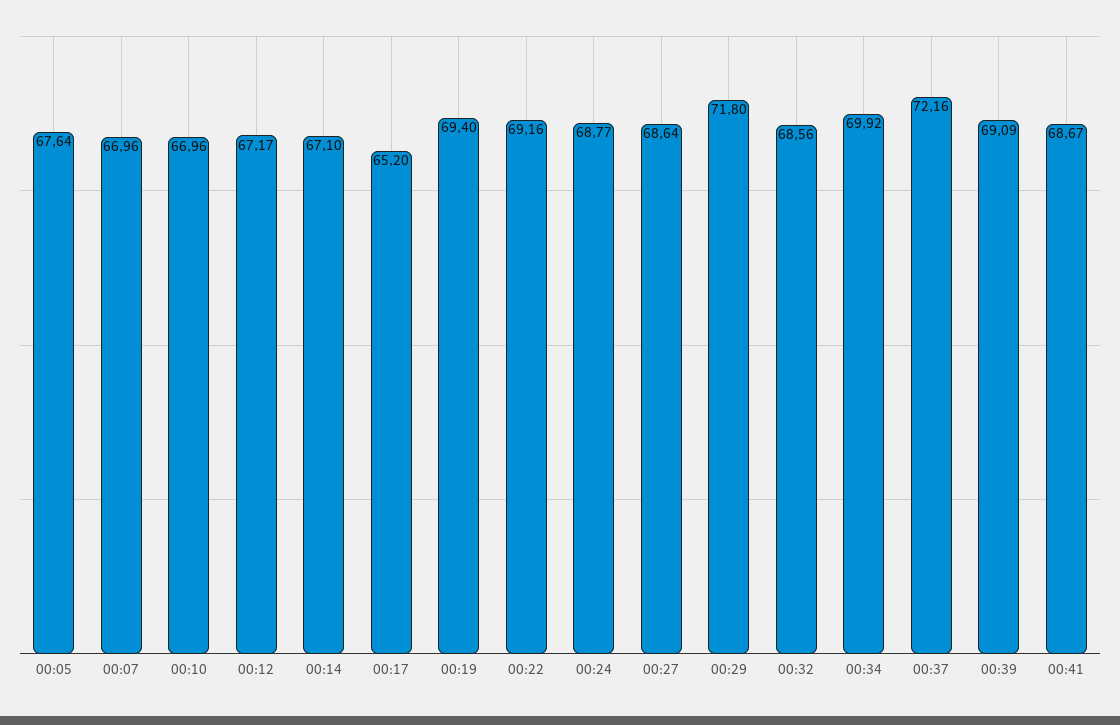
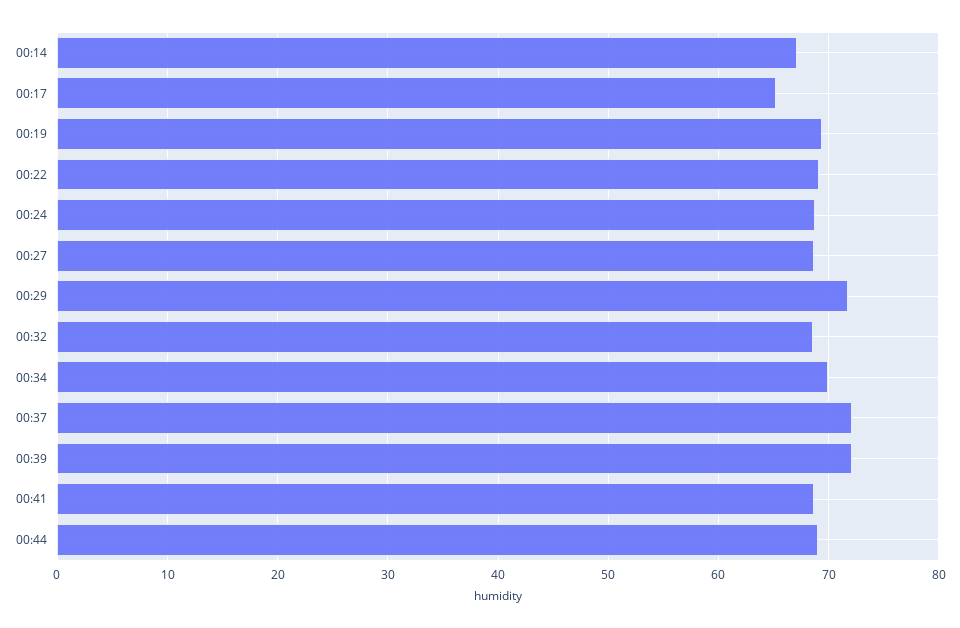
00:05: 67.64 -> none
00:07: 66.96 -> none
00:10: 66.96 -> none
00:12: 67.17 -> none
00:39: 69.09 -> 72
00:44: none -> 69

